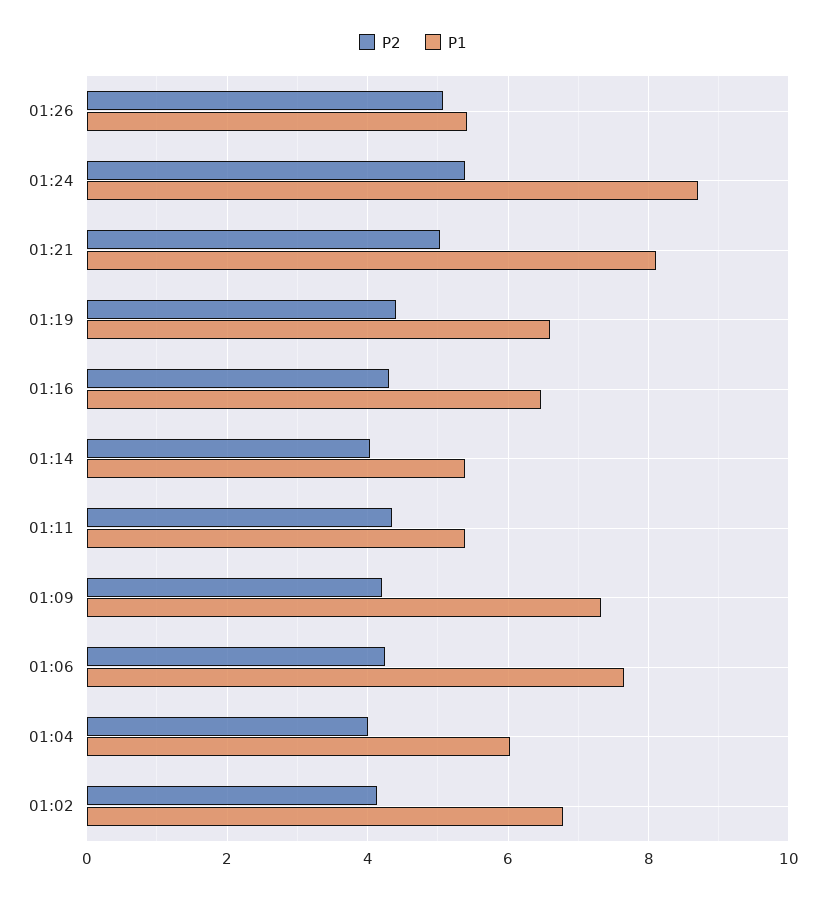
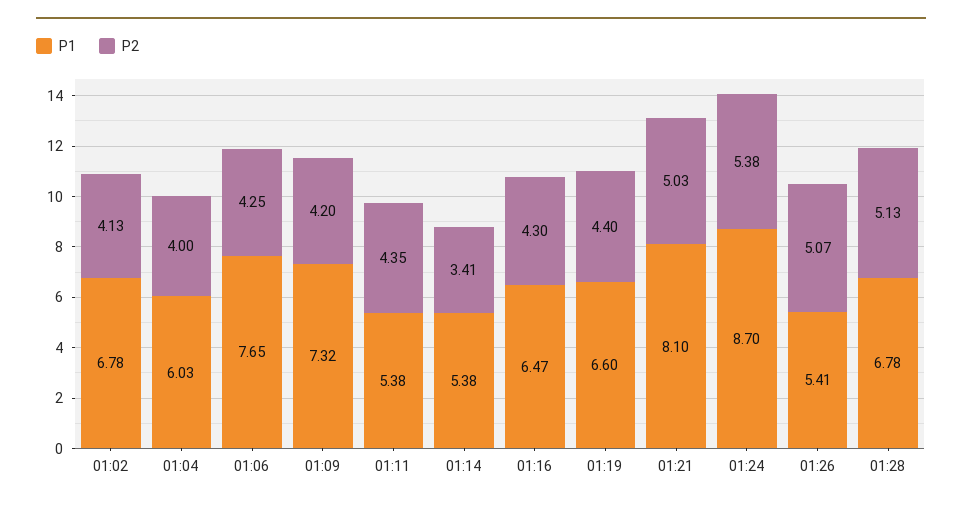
P2, 01:14: 4 -> 3.41
P1, 01:28: none -> 6.78
P2, 01:28: none -> 5.13

